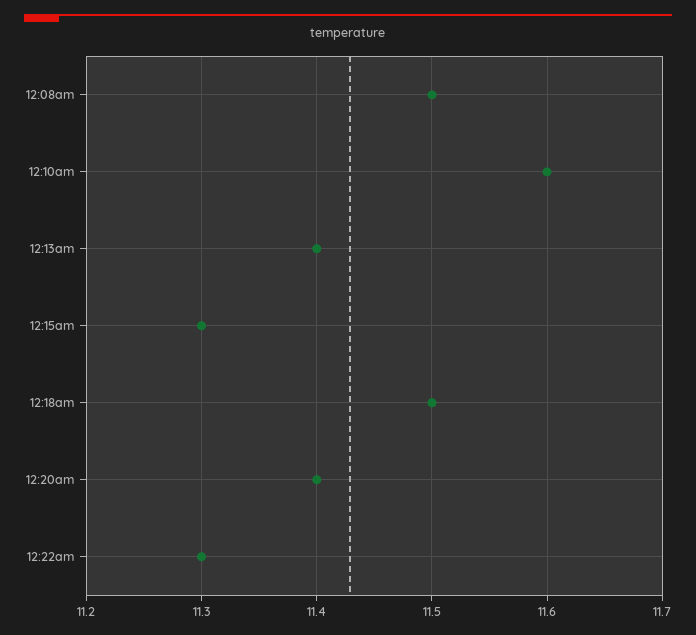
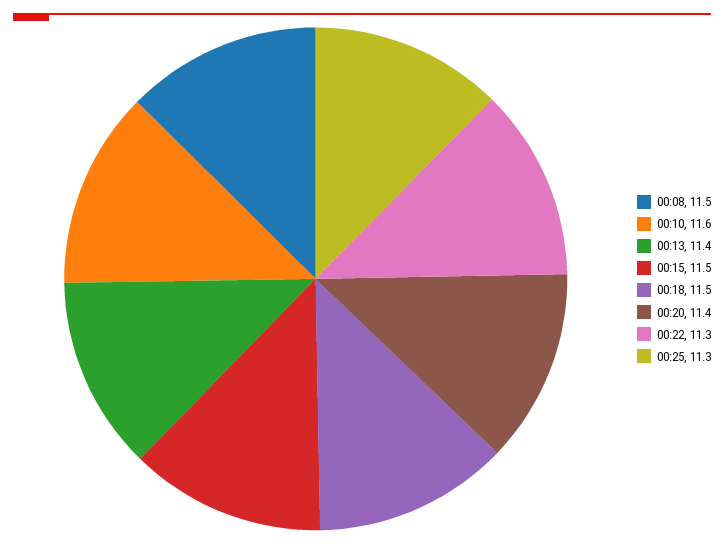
12:15am: 11.3 -> 11.5
00:25: none -> 11.3

